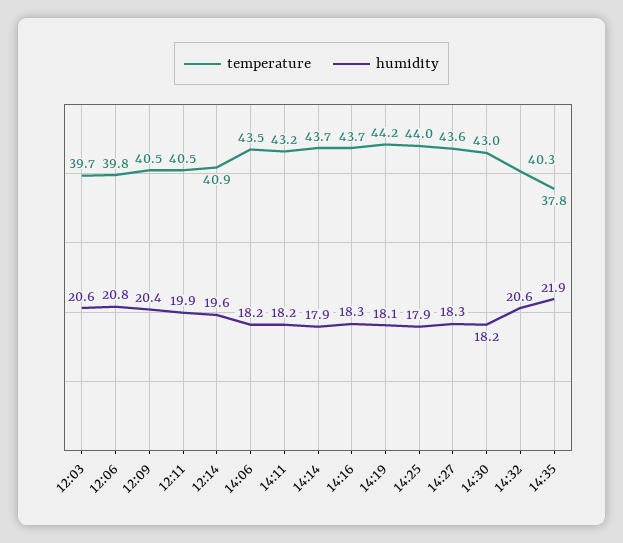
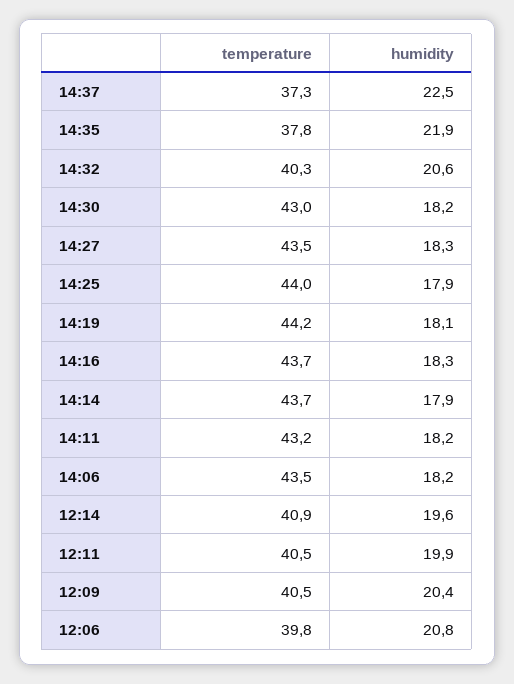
temperature, 12:03: 39.7 -> none
humidity, 12:03: 20.6 -> none
temperature, 14:27: 43.6 -> 43.5
temperature, 14:37: none -> 37.3
humidity, 14:37: none -> 22.5

